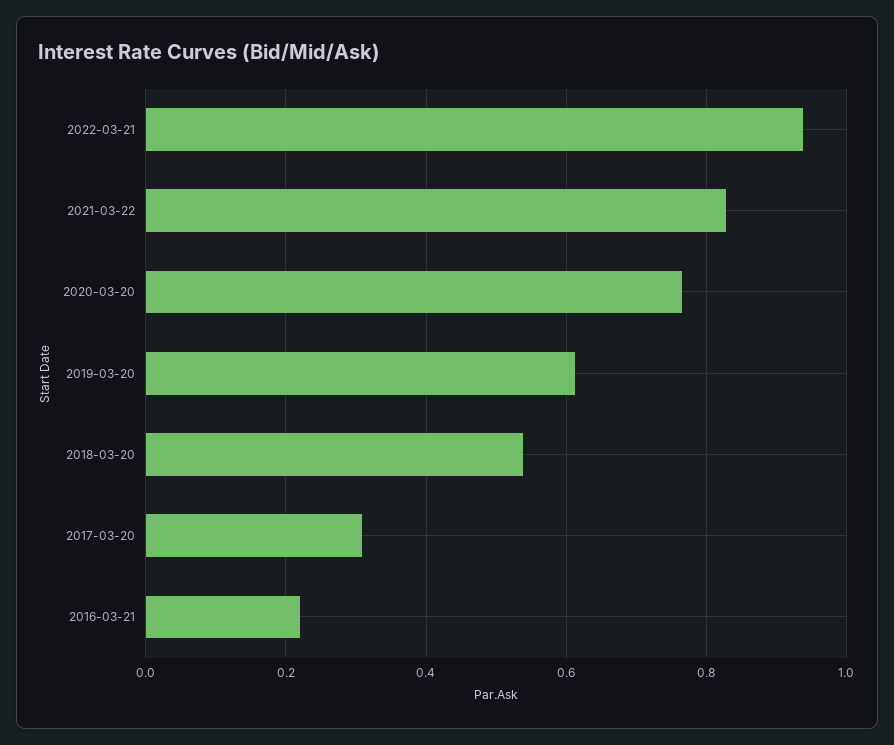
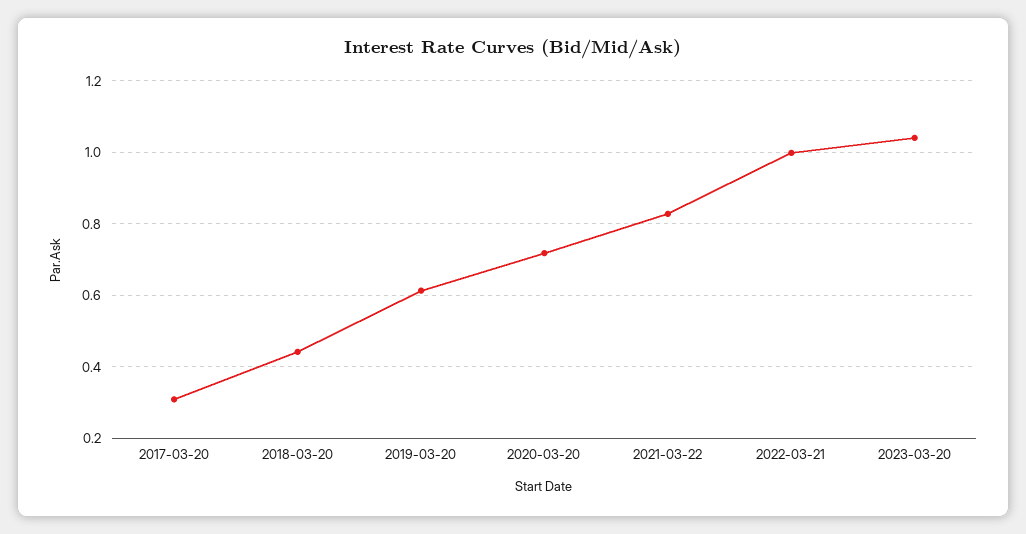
2022-03-21: 0.94 -> 1
2020-03-20: 0.76 -> 0.72
2018-03-20: 0.54 -> 0.44
2016-03-21: 0.22 -> none
2023-03-20: none -> 1.04

